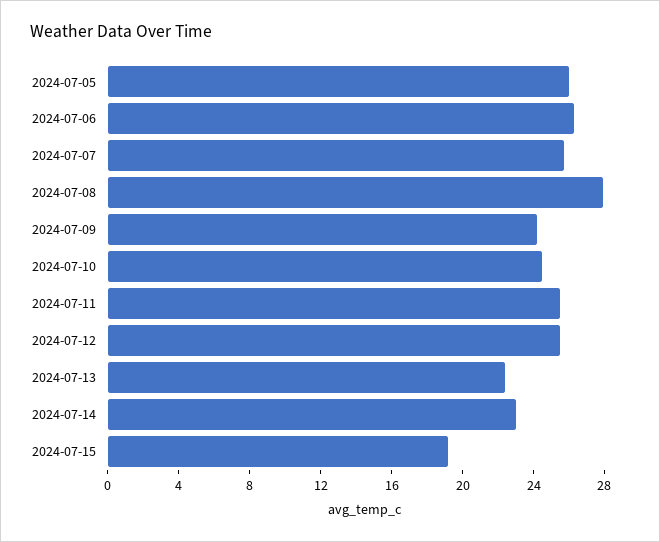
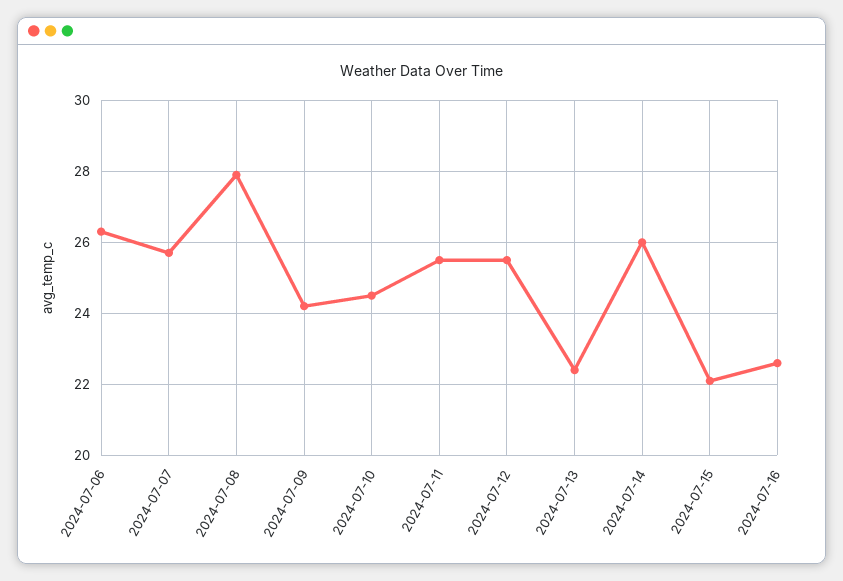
2024-07-05: 26 -> none
2024-07-14: 23 -> 26
2024-07-15: 19 -> 22
2024-07-16: none -> 22.5

